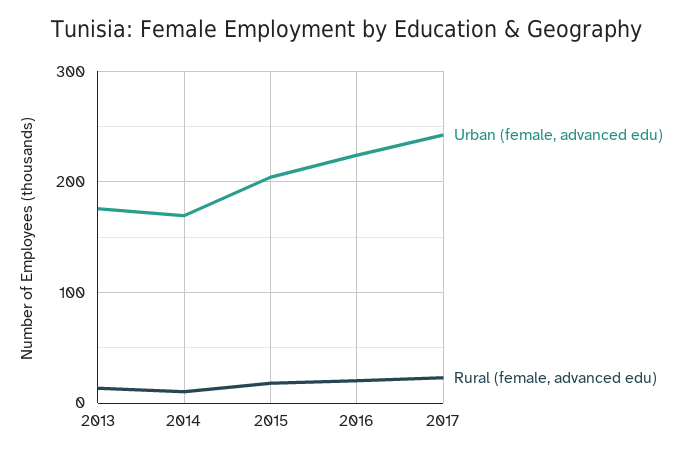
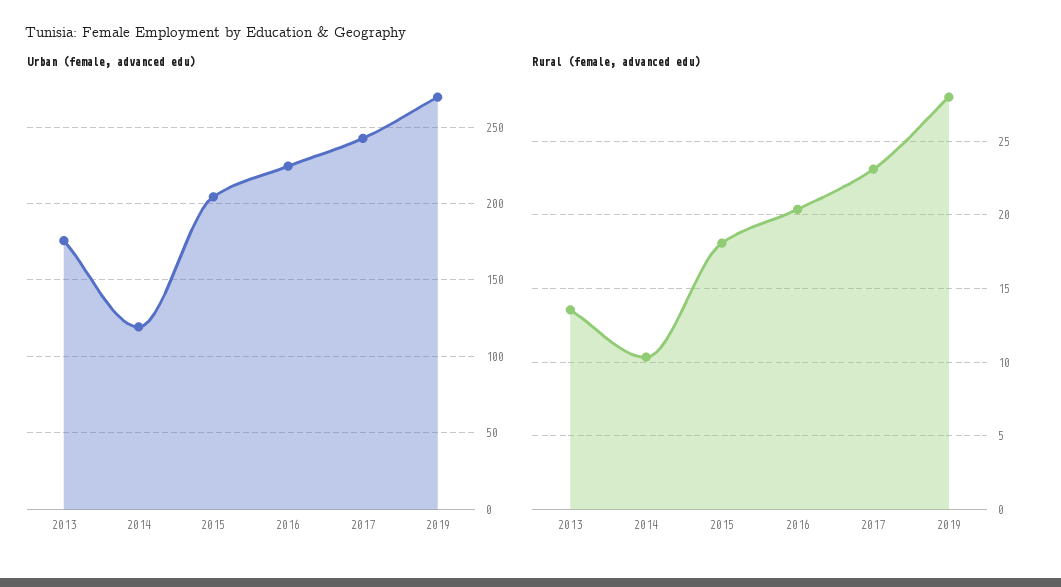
Urban (female, advanced edu), 2014: 170 -> 120
Urban (female, advanced edu), 2019: none -> 270
Rural (female, advanced edu), 2019: none -> 28

